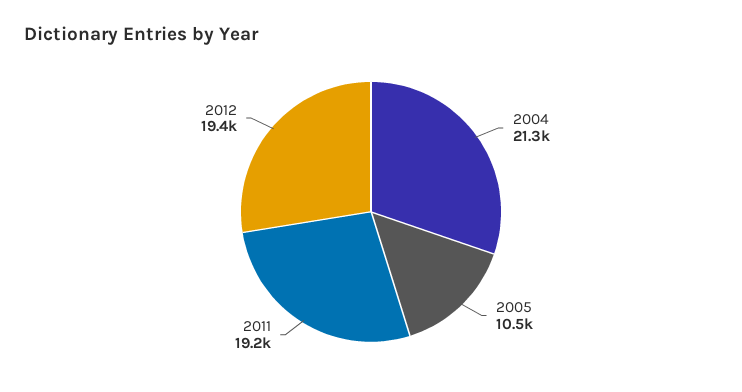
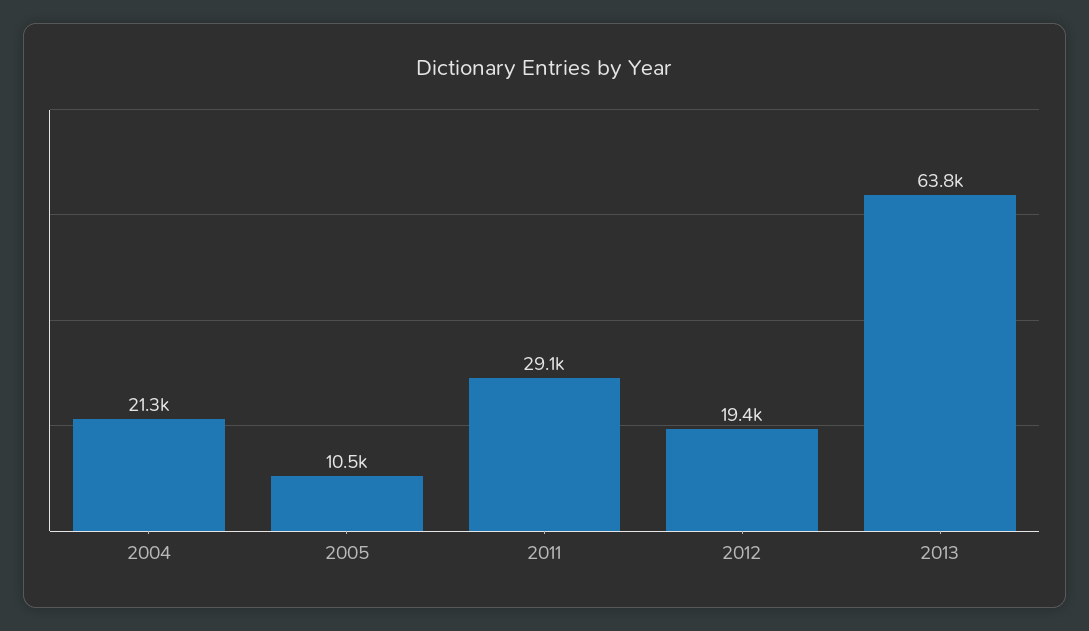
2011: 19200 -> 29100
2013: none -> 63800

